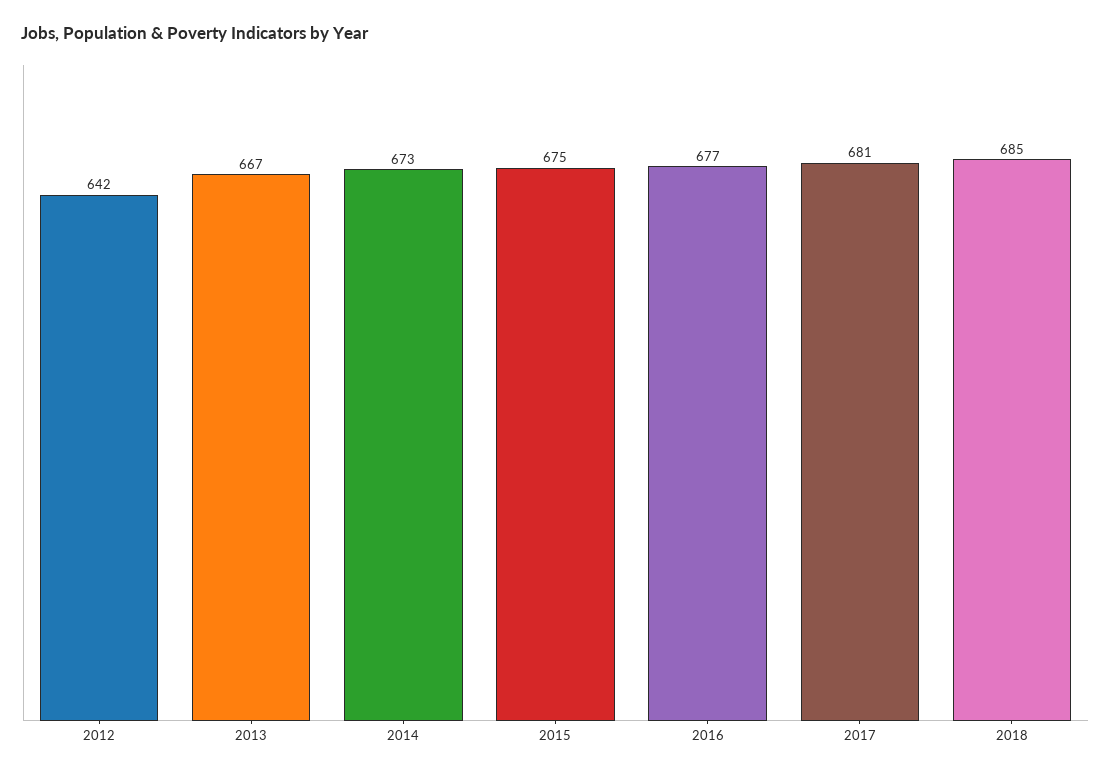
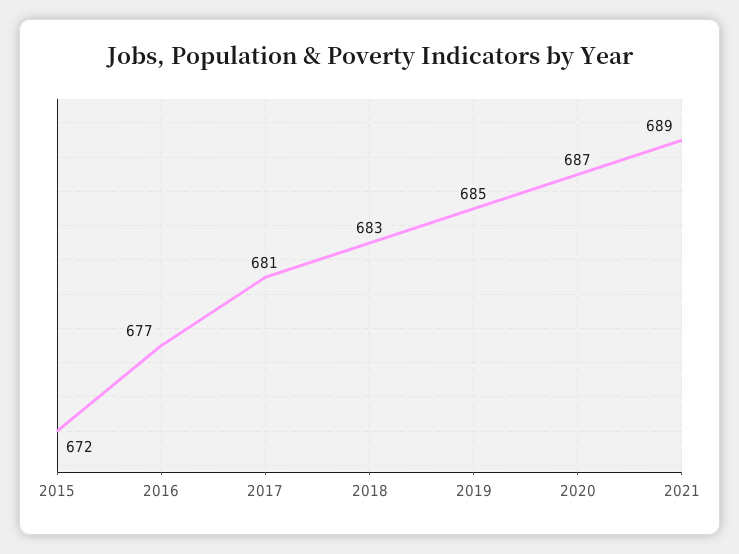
2012: 642 -> none
2013: 667 -> none
2014: 673 -> none
2015: 675 -> 672
2018: 685 -> 683
2019: none -> 685
2020: none -> 687
2021: none -> 689

